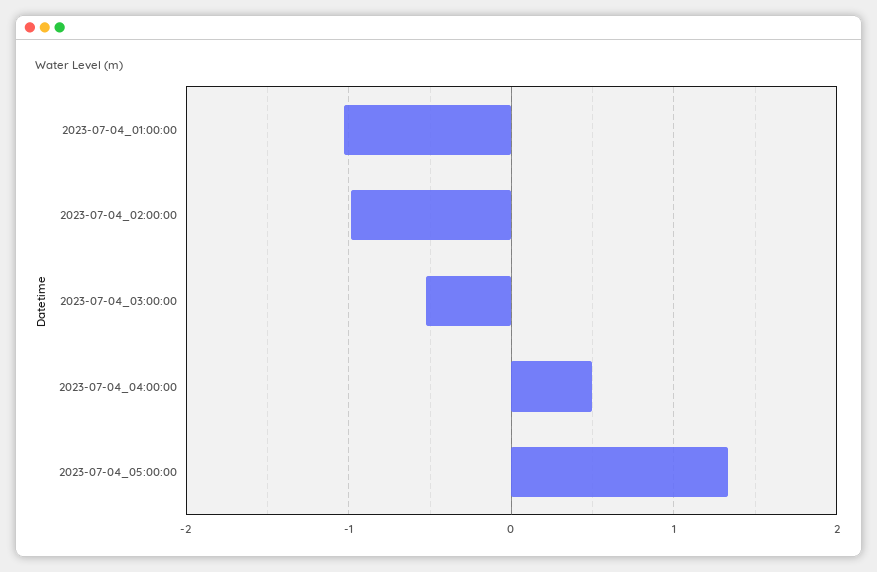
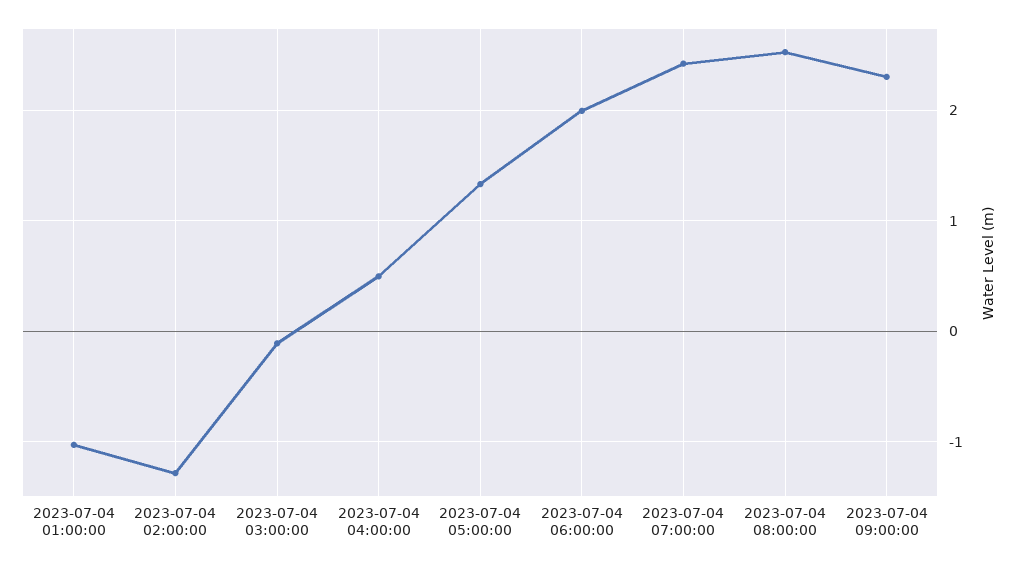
2023-07-04_02:00:00: -1 -> -1.3
2023-07-04_03:00:00: -0.5 -> -0.1
2023-07-04 06:00:00: none -> 2
2023-07-04 07:00:00: none -> 2.4
2023-07-04 08:00:00: none -> 2.5
2023-07-04 09:00:00: none -> 2.3

